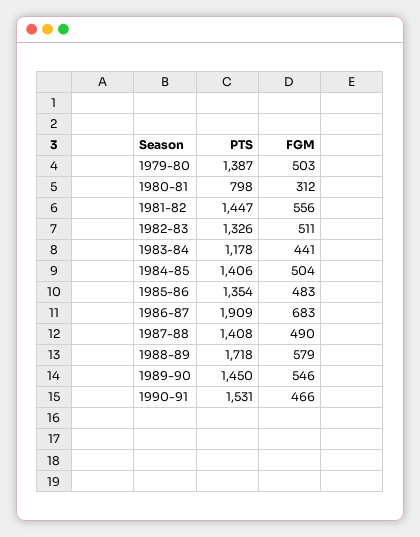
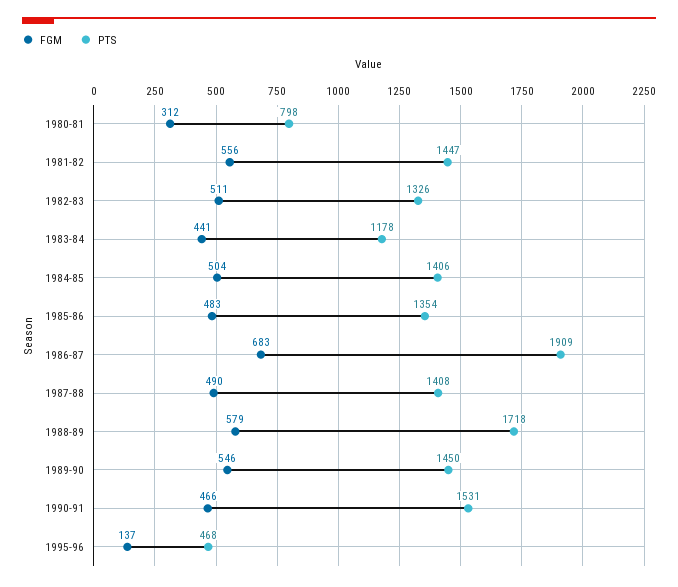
PTS, 1979-80: 1387 -> none
FGM, 1979-80: 503 -> none
FGM, 1995-96: none -> 137
PTS, 1995-96: none -> 468

